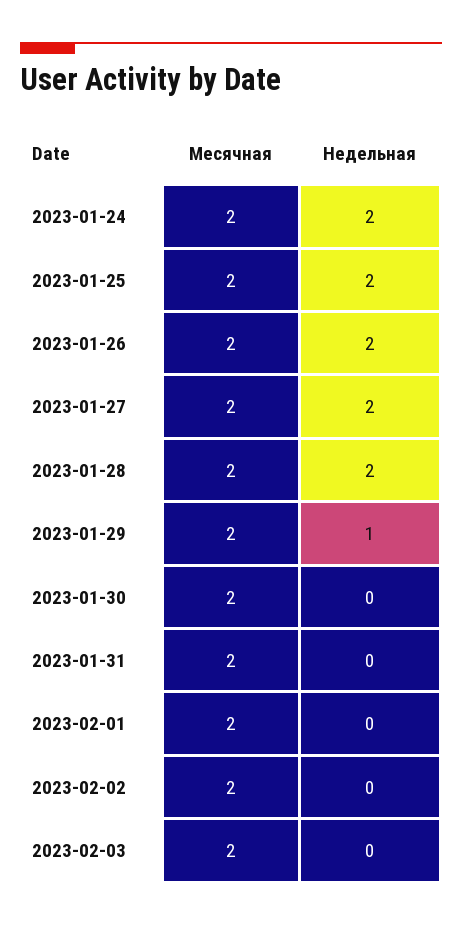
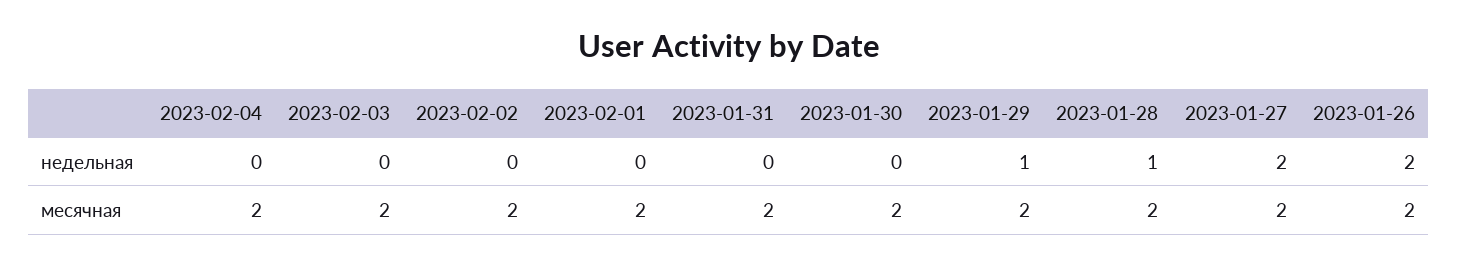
Месячная, 2023-01-24: 2 -> none
Недельная, 2023-01-24: 2 -> none
Месячная, 2023-01-25: 2 -> none
Недельная, 2023-01-25: 2 -> none
Недельная, 2023-01-28: 2 -> 1
Недельная, 2023-02-04: none -> 0
Месячная, 2023-02-04: none -> 2

